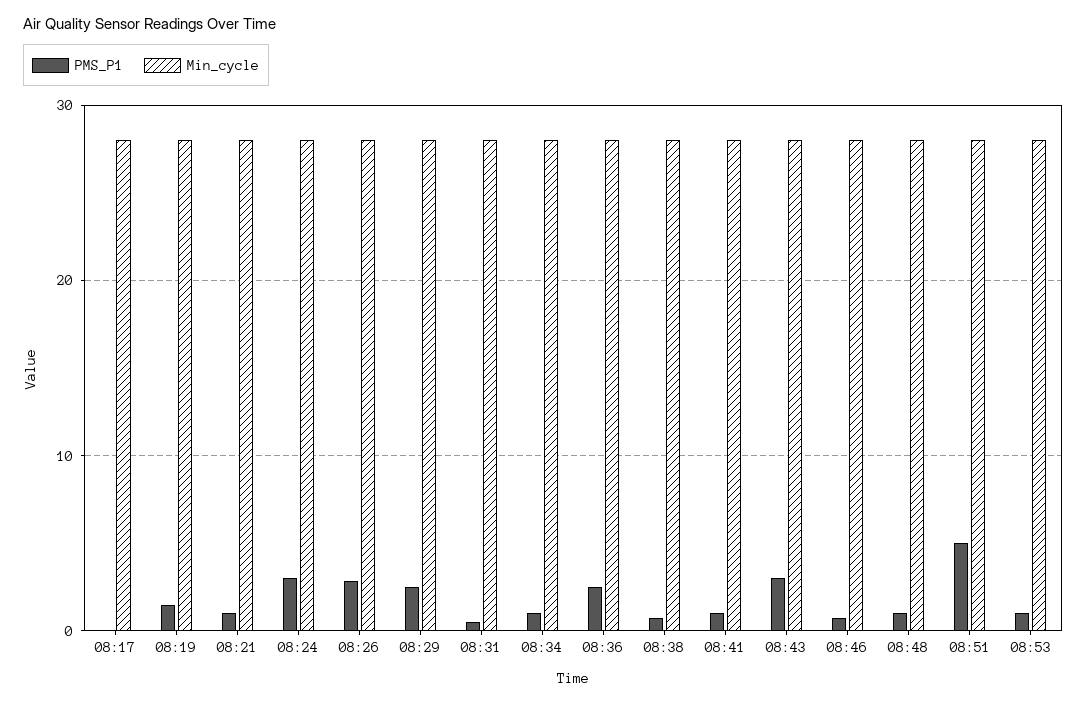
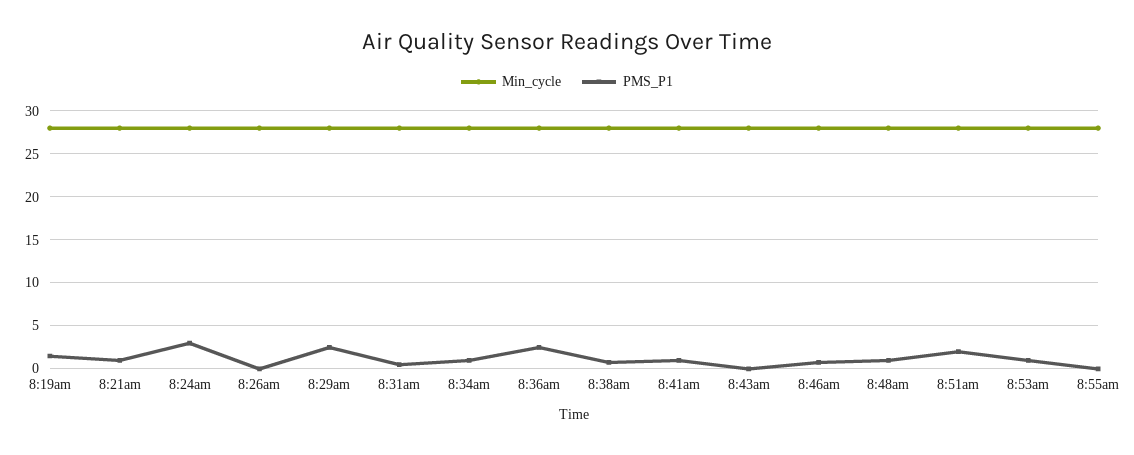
PMS_P1, 08:17: 0 -> none
Min_cycle, 08:17: 28 -> none
PMS_P1, 08:26: 3 -> 0
PMS_P1, 08:43: 3 -> 0
PMS_P1, 08:51: 5 -> 2
Min_cycle, 8:55am: none -> 28
PMS_P1, 8:55am: none -> 0

